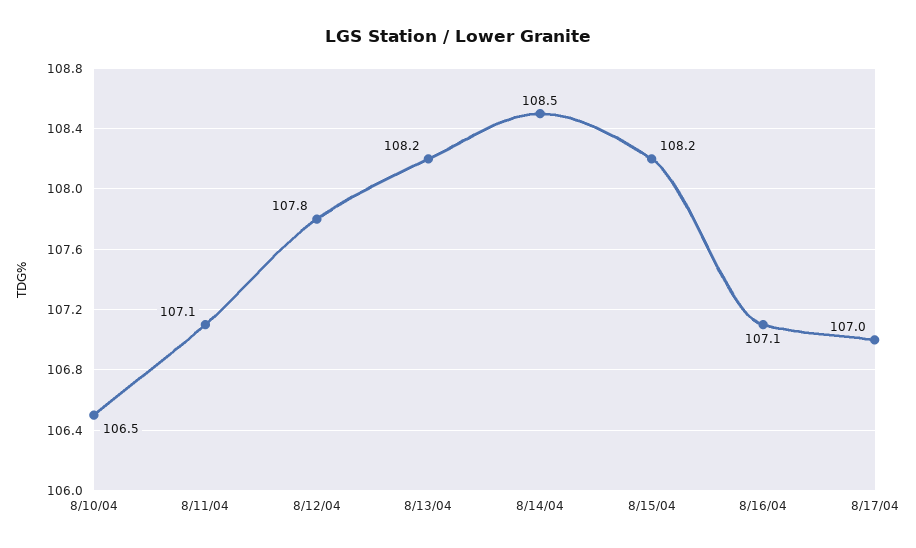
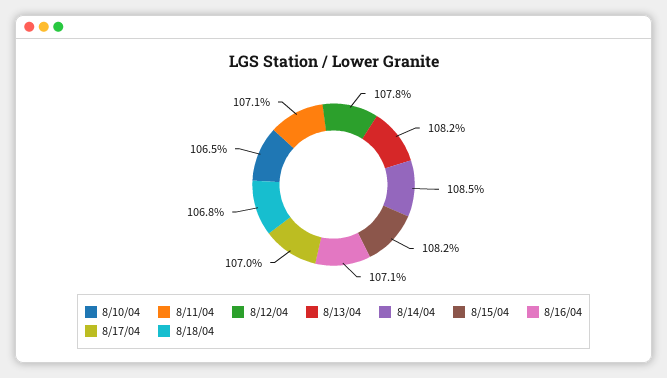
8/18/04: none -> 106.8

